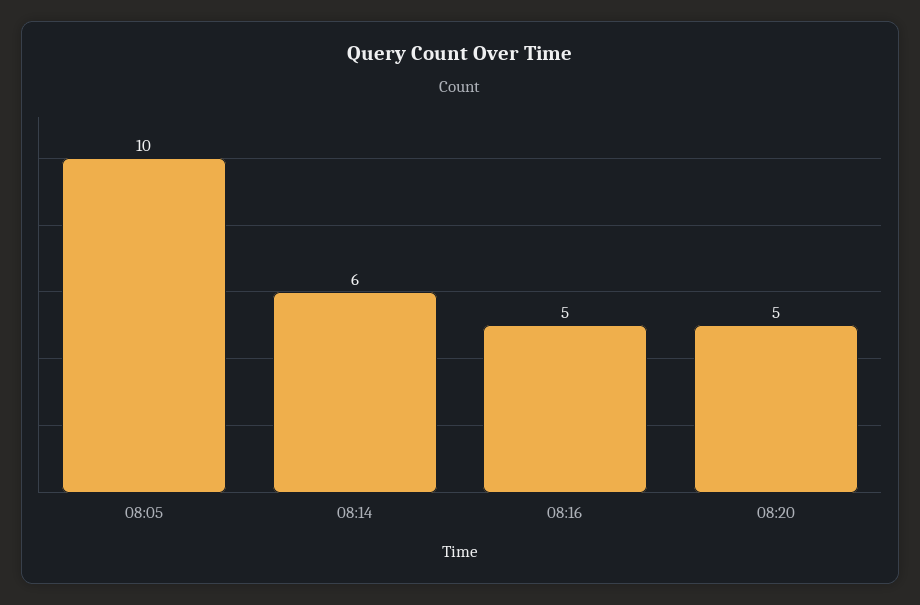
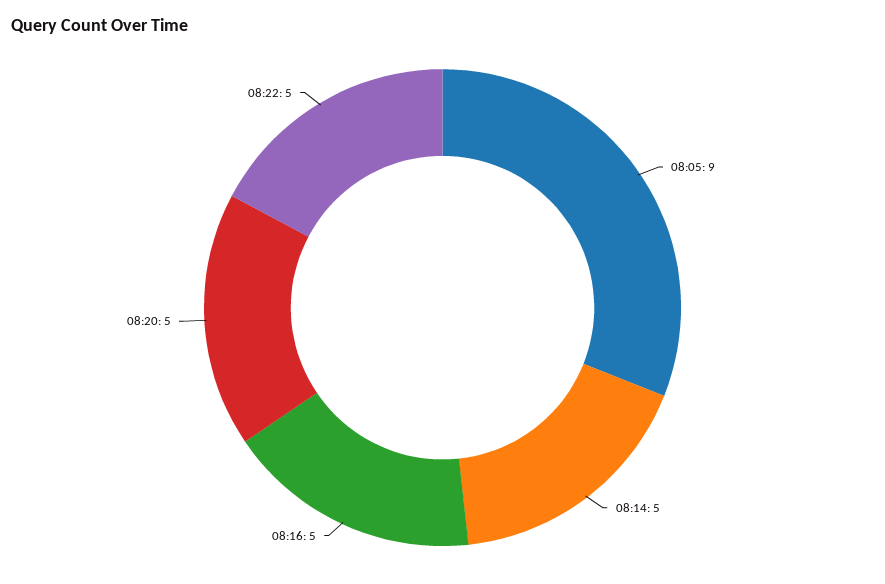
08:05: 10 -> 9
08:14: 6 -> 5
08:22: none -> 5

